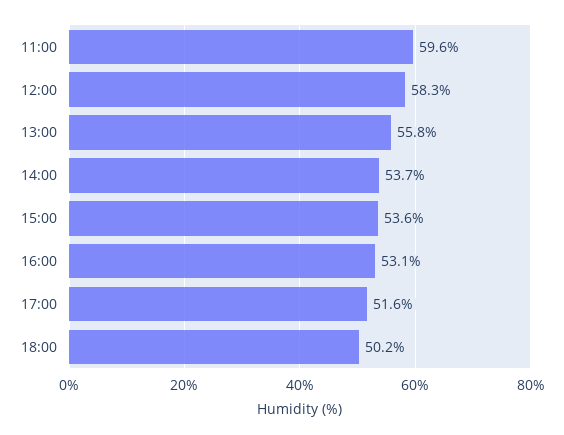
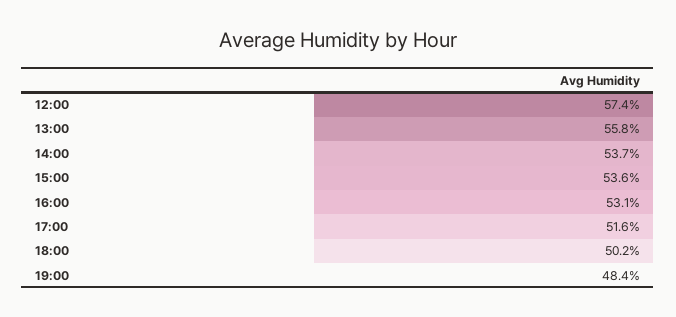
11:00: 59.6 -> none
12:00: 58.3 -> 57.4
19:00: none -> 48.4

